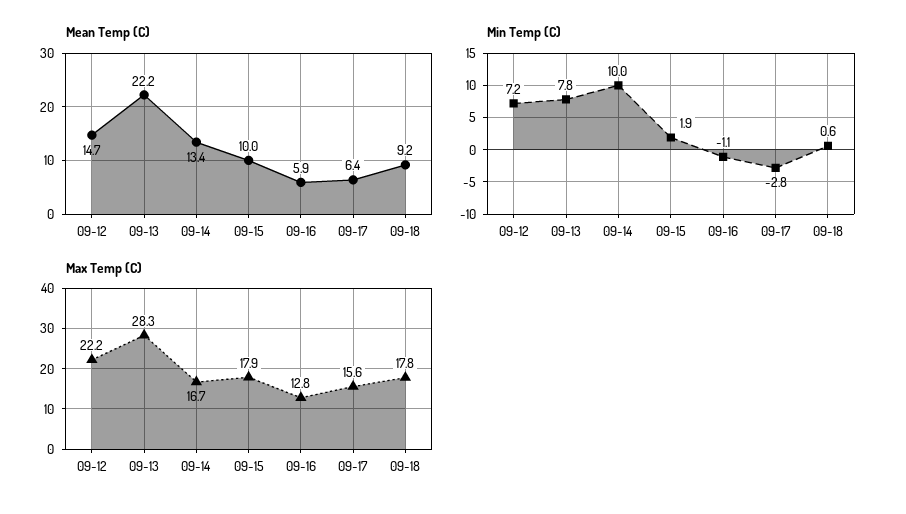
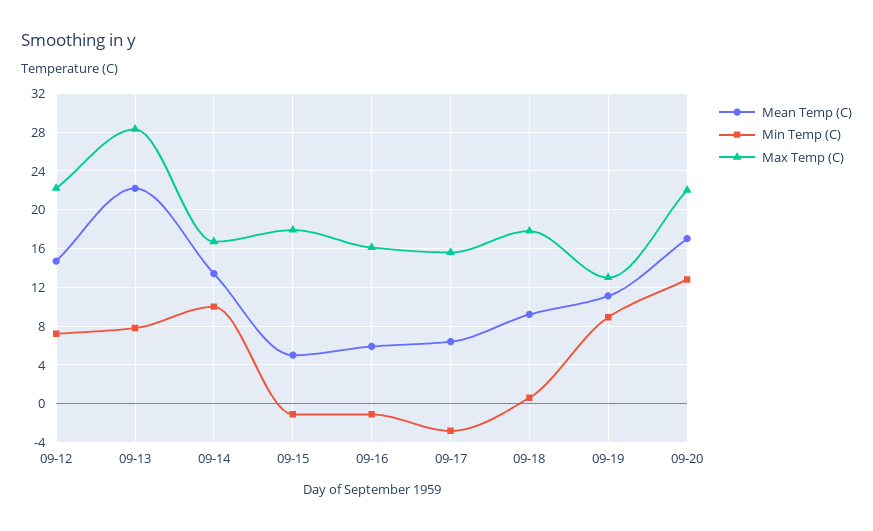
Mean Temp (C), 09-15: 10 -> 5
Min Temp (C), 09-15: 1.9 -> -1
Max Temp (C), 09-16: 12.8 -> 16
Mean Temp (C), 09-19: none -> 11
Min Temp (C), 09-19: none -> 9
Max Temp (C), 09-19: none -> 13
Mean Temp (C), 09-20: none -> 17
Min Temp (C), 09-20: none -> 13
Max Temp (C), 09-20: none -> 22

